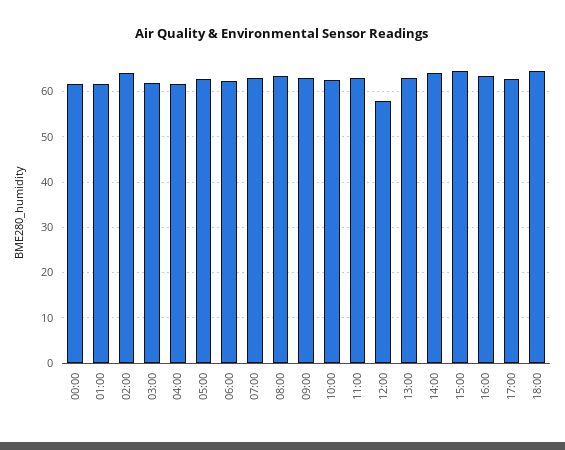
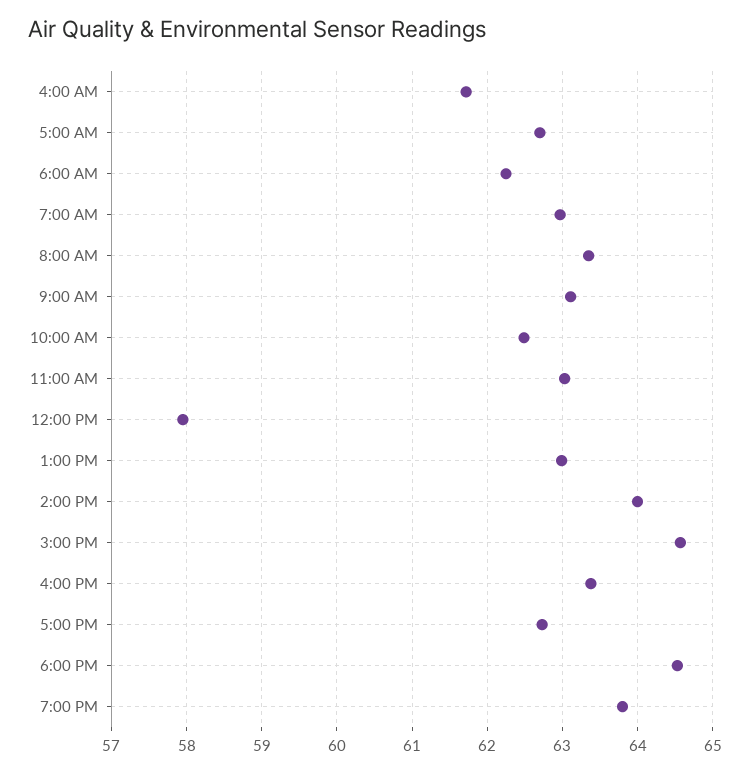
00:00: 62 -> none
01:00: 62 -> none
02:00: 64 -> none
03:00: 62 -> none
7:00 PM: none -> 63.8

